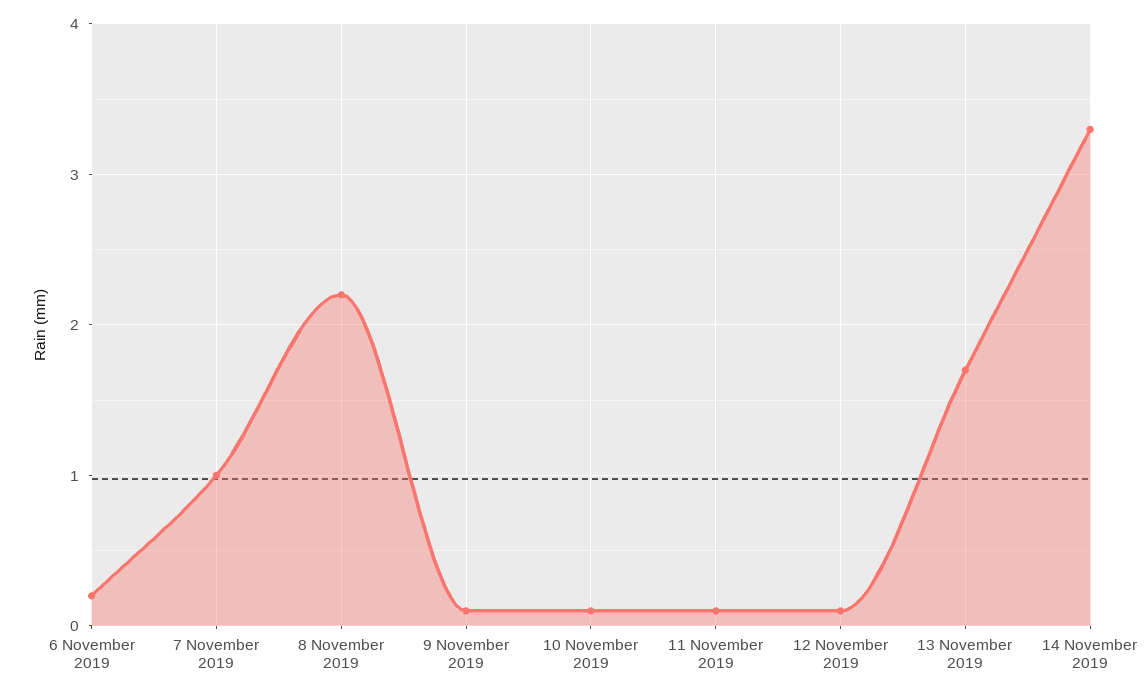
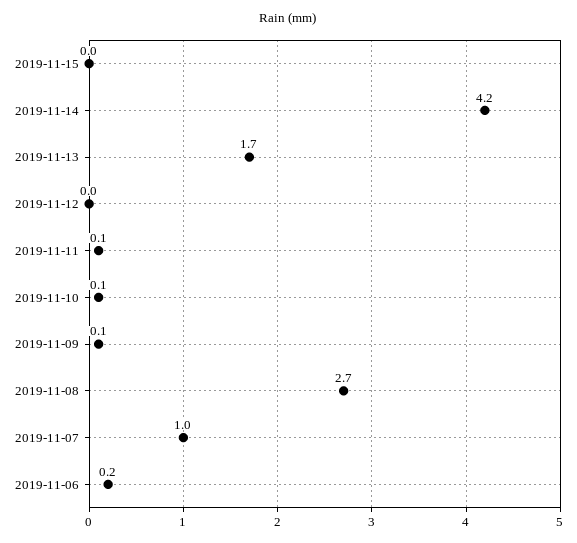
8 November 2019: 2.2 -> 2.7
12 November 2019: 0.1 -> 0
14 November 2019: 3.3 -> 4.2
2019-11-15: none -> 0

